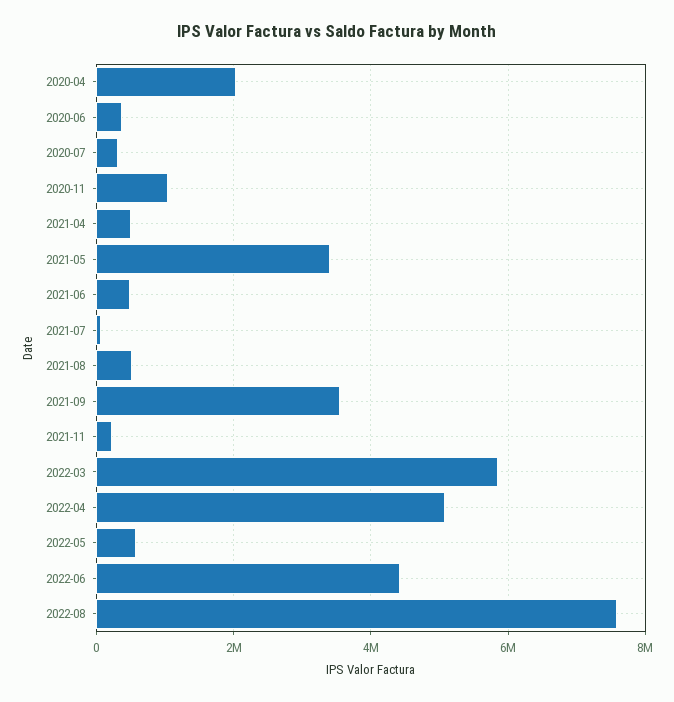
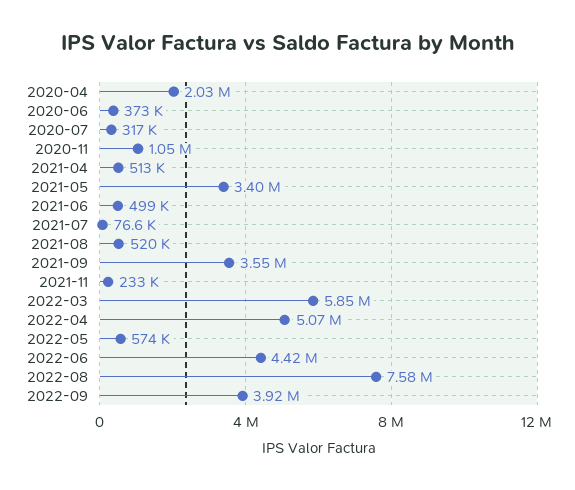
2022-09: none -> 3920000

